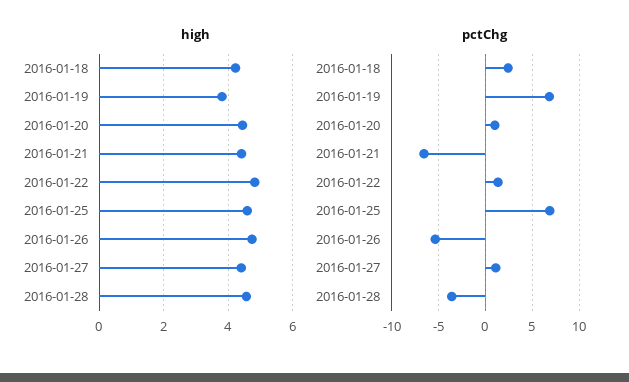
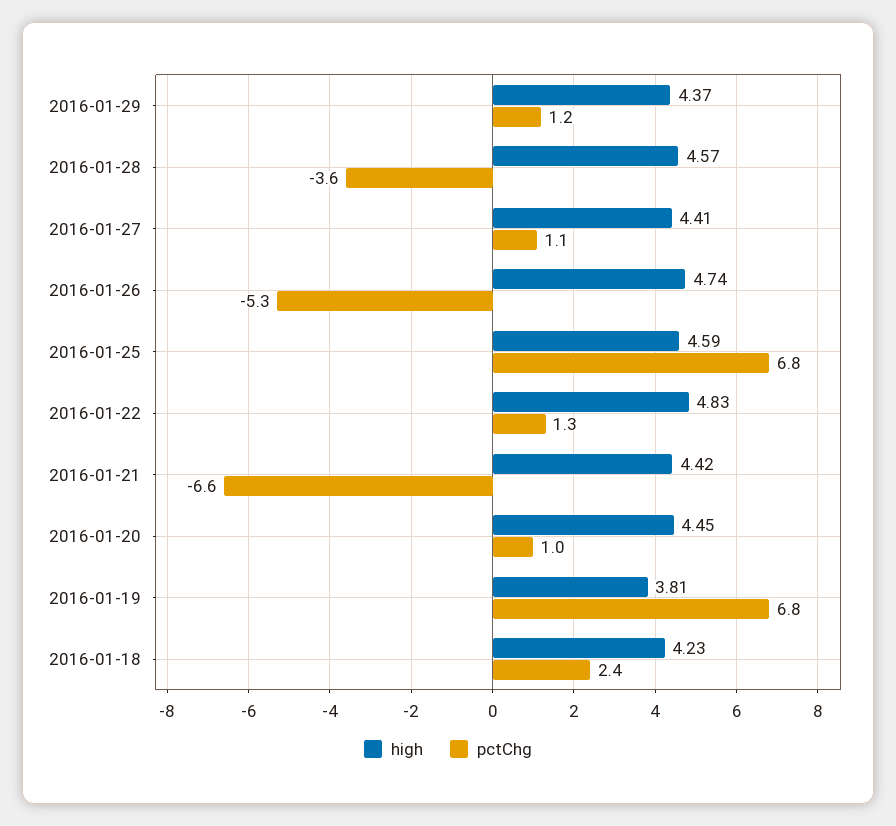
high, 2016-01-29: none -> 4.37
pctChg, 2016-01-29: none -> 1.2

